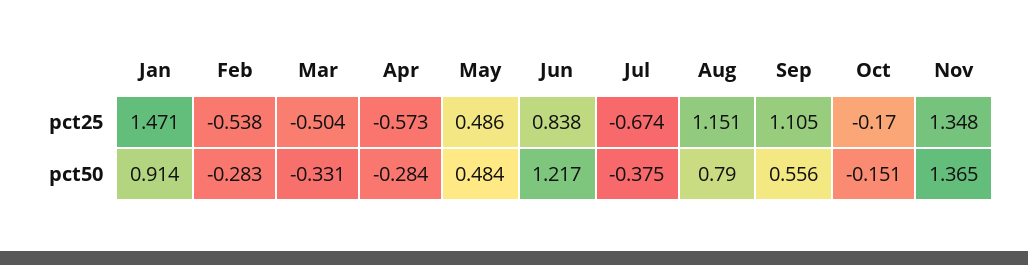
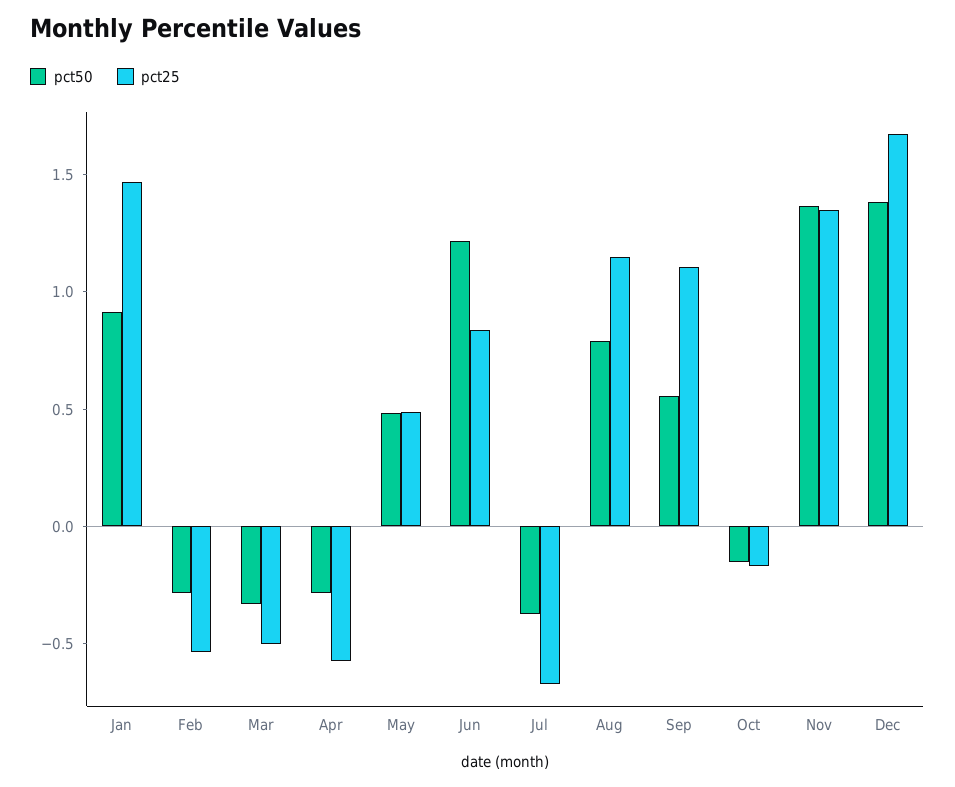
pct50, Dec: none -> 1.4
pct25, Dec: none -> 1.7

